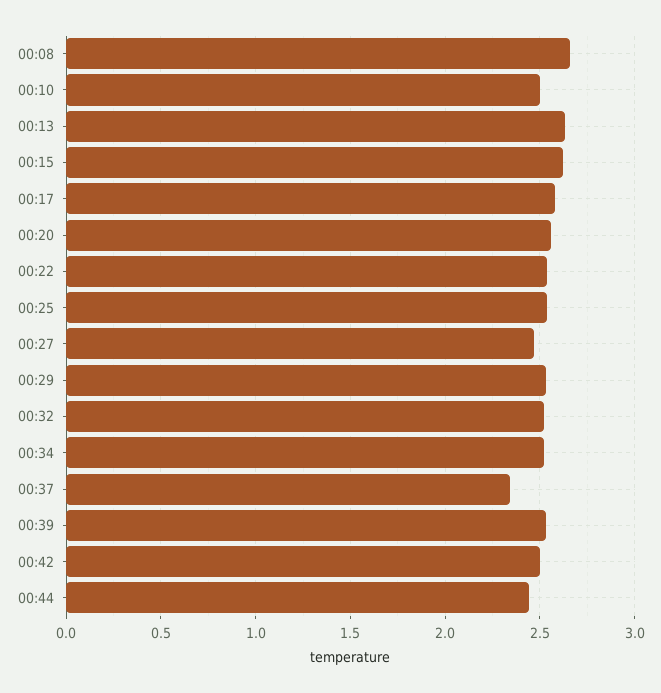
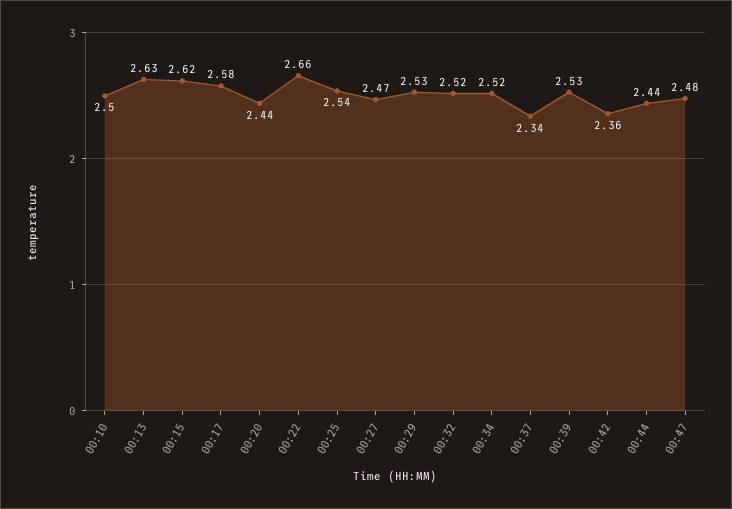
00:08: 2.65 -> none
00:20: 2.55 -> 2.44
00:22: 2.55 -> 2.66
00:42: 2.5 -> 2.36
00:47: none -> 2.48

